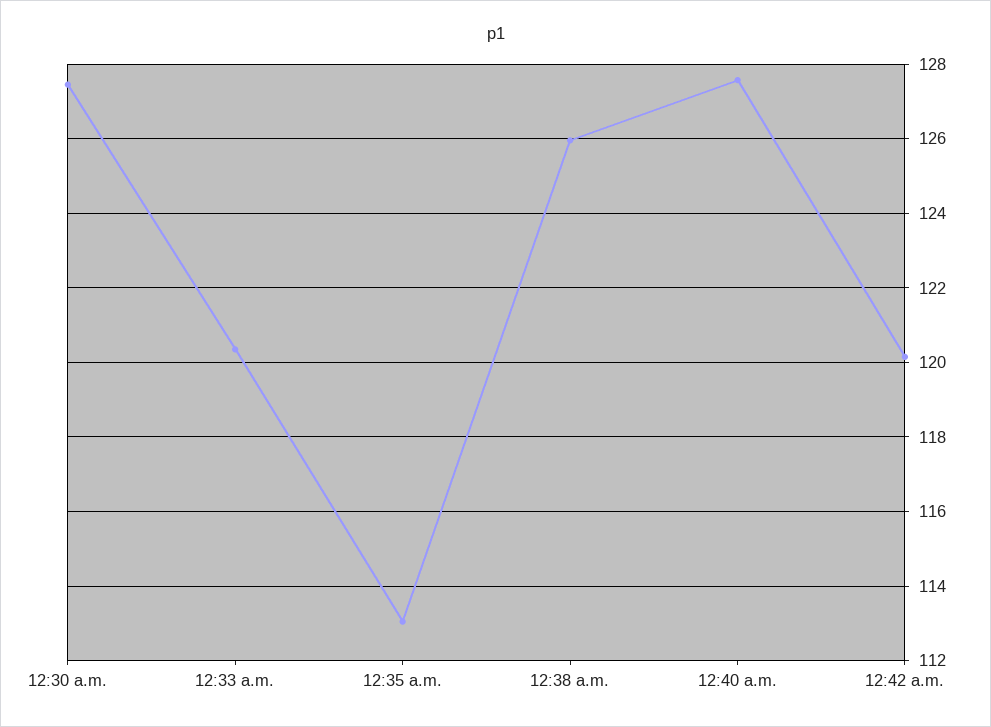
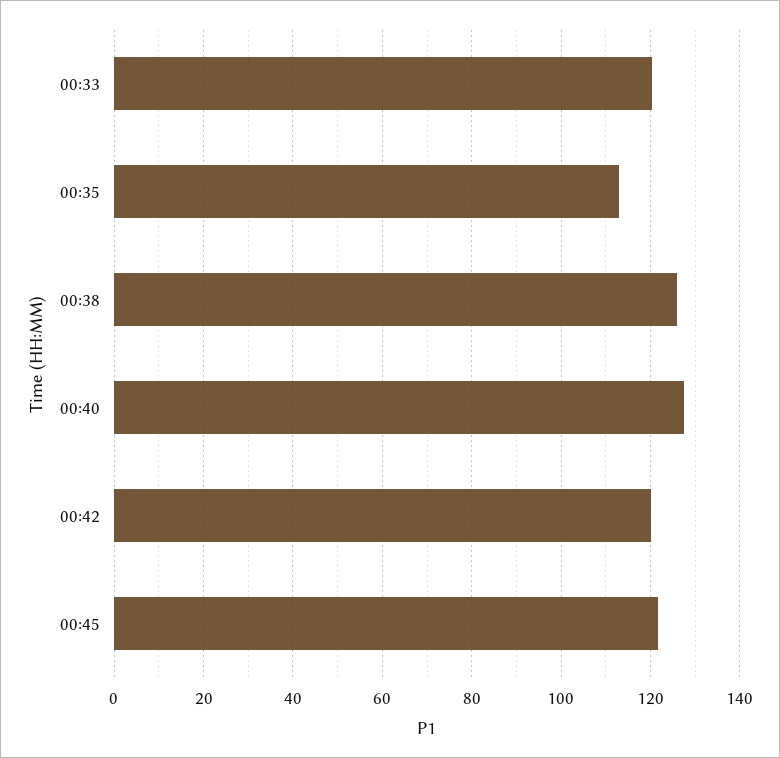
12:30 a.m.: 127.4 -> none
00:45: none -> 122

